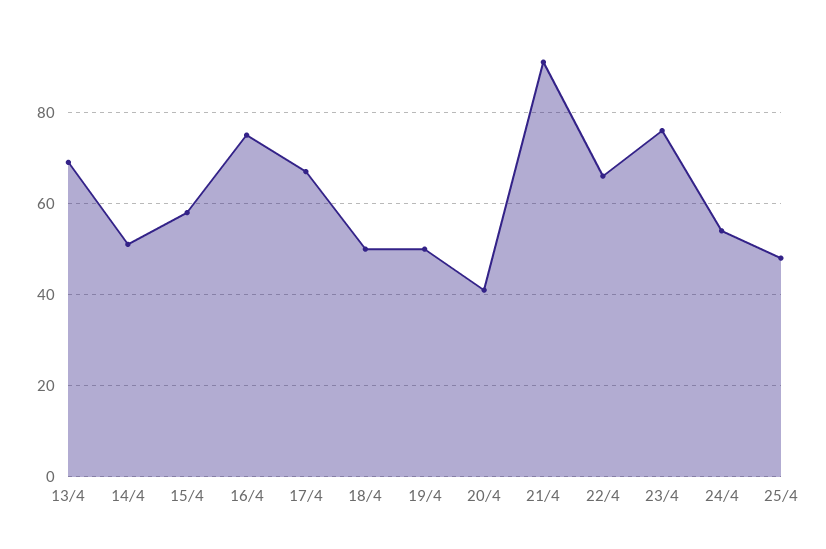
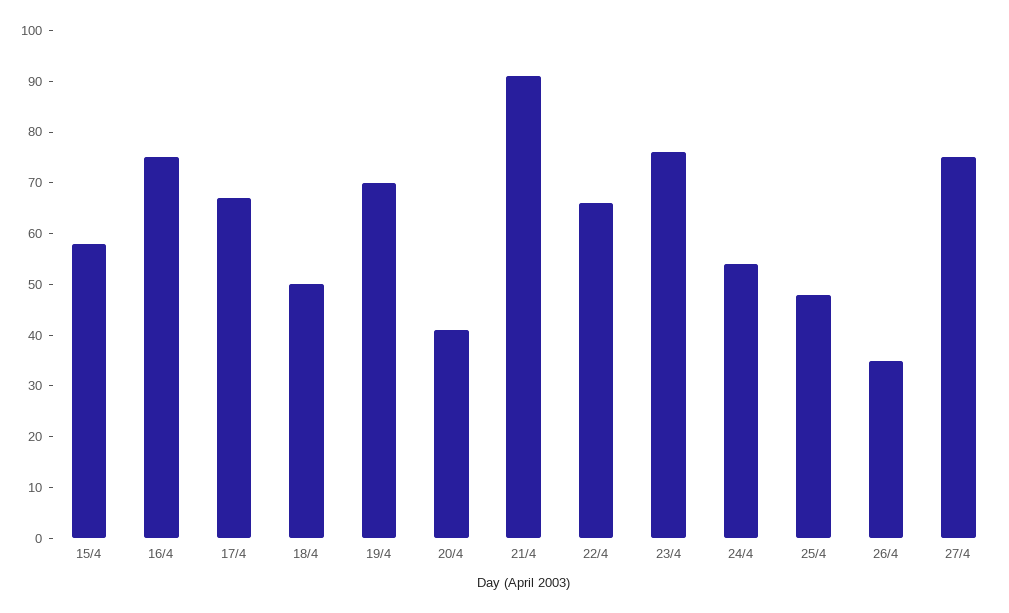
13/4: 70 -> none
14/4: 50 -> none
19/4: 50 -> 70
26/4: none -> 35
27/4: none -> 75

